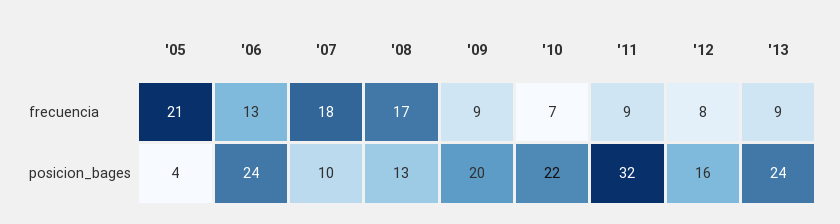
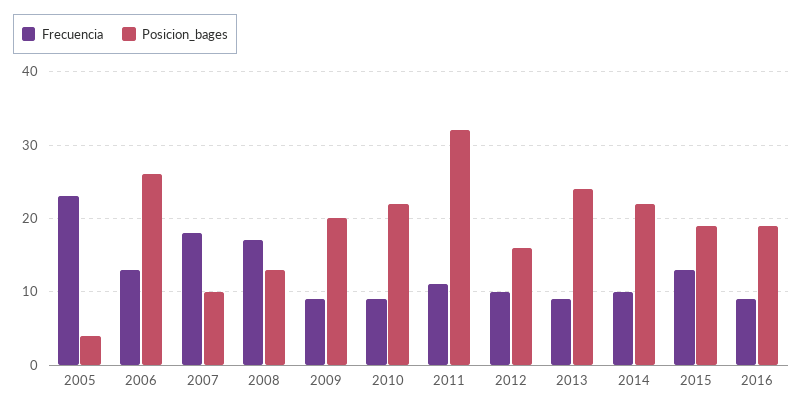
frecuencia, '05: 21 -> 23
frecuencia, '10: 7 -> 9
frecuencia, '11: 9 -> 11
frecuencia, '12: 8 -> 10
posicion_bages, '06: 24 -> 26
frecuencia, 2014: none -> 10
posicion_bages, 2014: none -> 22
frecuencia, 2015: none -> 13
posicion_bages, 2015: none -> 19
frecuencia, 2016: none -> 9
posicion_bages, 2016: none -> 19

